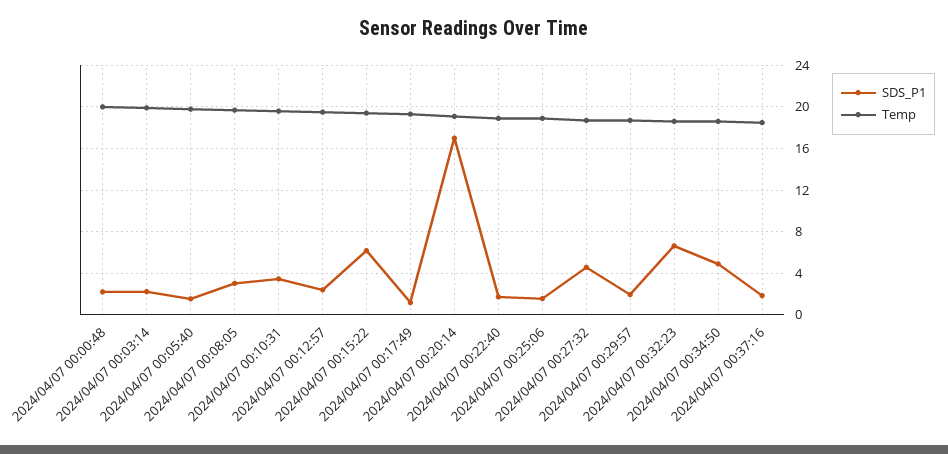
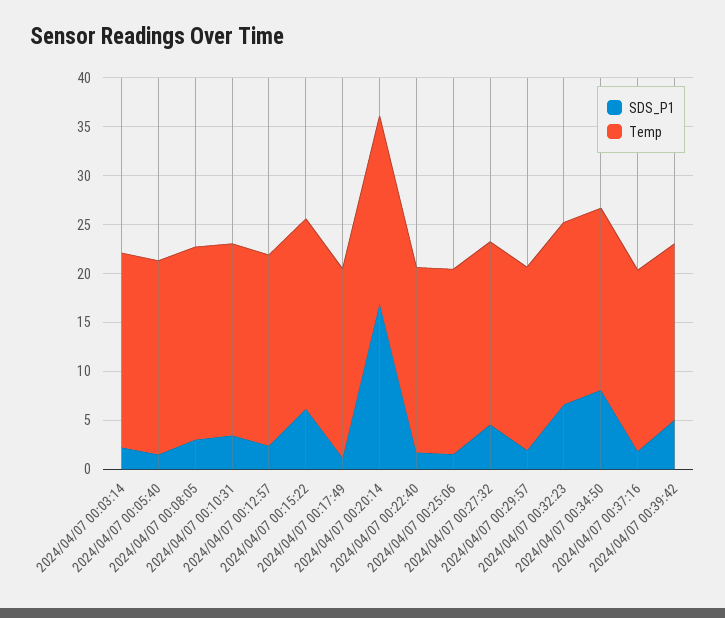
SDS_P1, 2024/04/07 00:00:48: 2 -> none
Temp, 2024/04/07 00:00:48: 20 -> none
SDS_P1, 2024/04/07 00:34:50: 5 -> 8
SDS_P1, 2024/04/07 00:39:42: none -> 5
Temp, 2024/04/07 00:39:42: none -> 18

